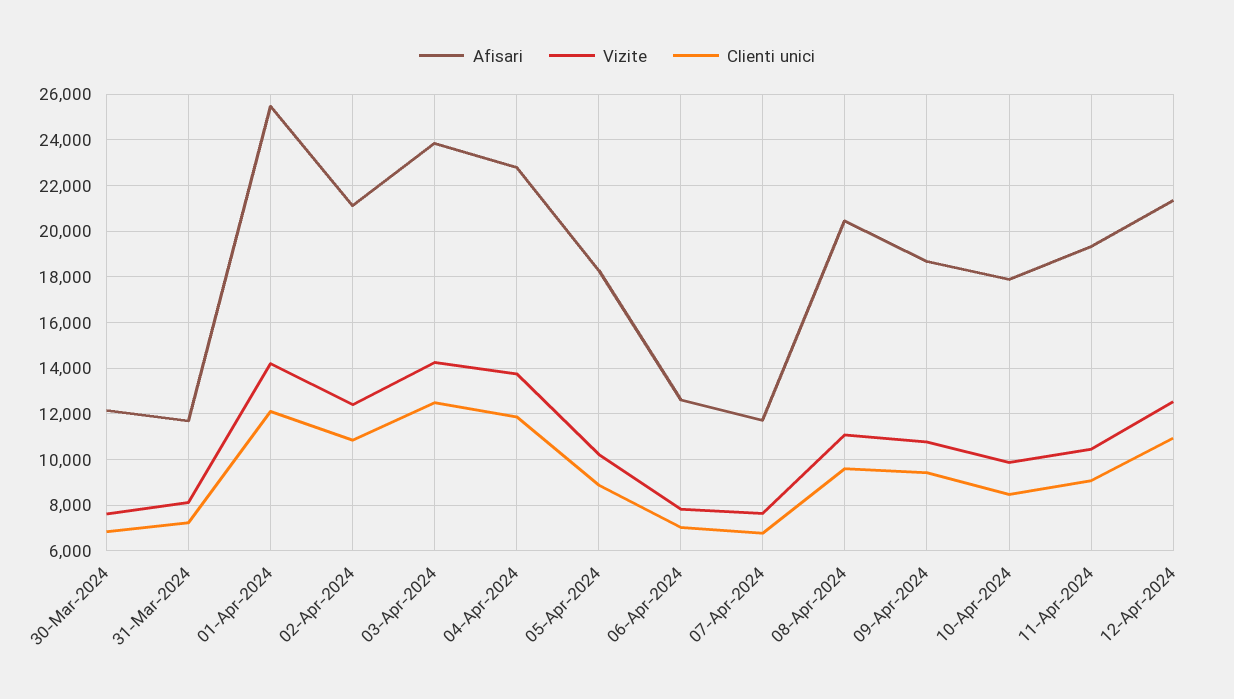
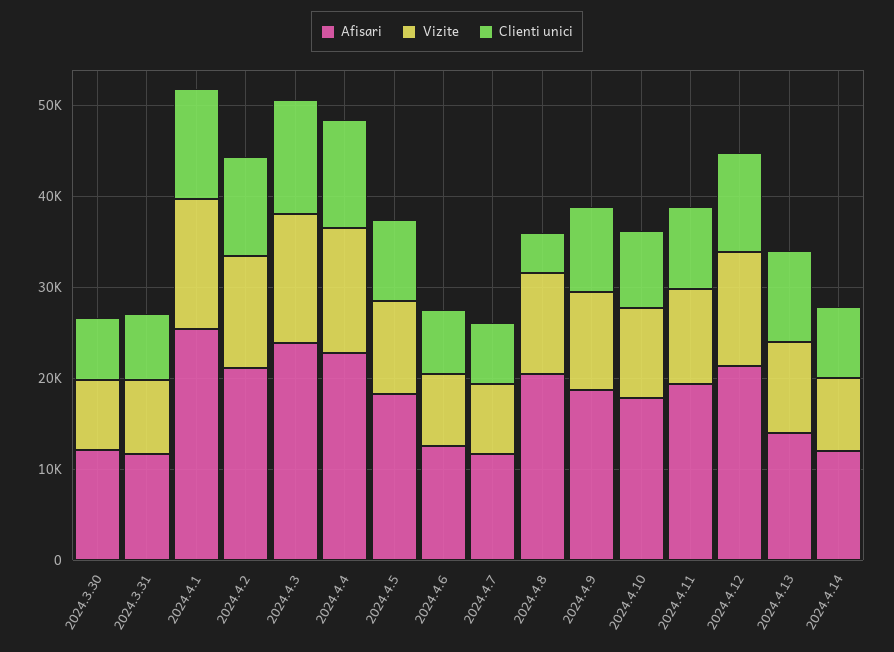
Clienti unici, 08-Apr-2024: 9500 -> 4000
Afisari, 2024.4.13: none -> 14000
Vizite, 2024.4.13: none -> 10000
Clienti unici, 2024.4.13: none -> 10000
Afisari, 2024.4.14: none -> 12000
Vizite, 2024.4.14: none -> 8000
Clienti unici, 2024.4.14: none -> 8000

